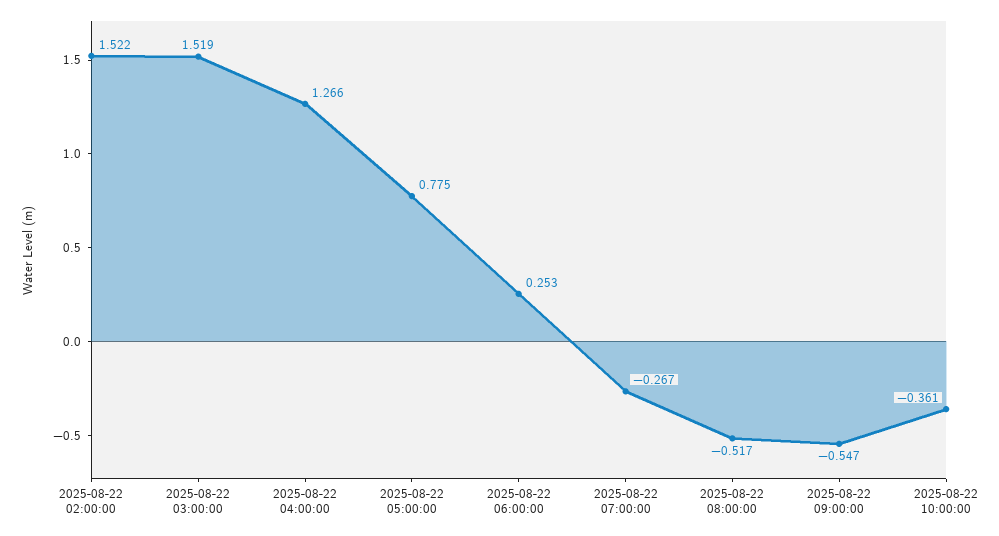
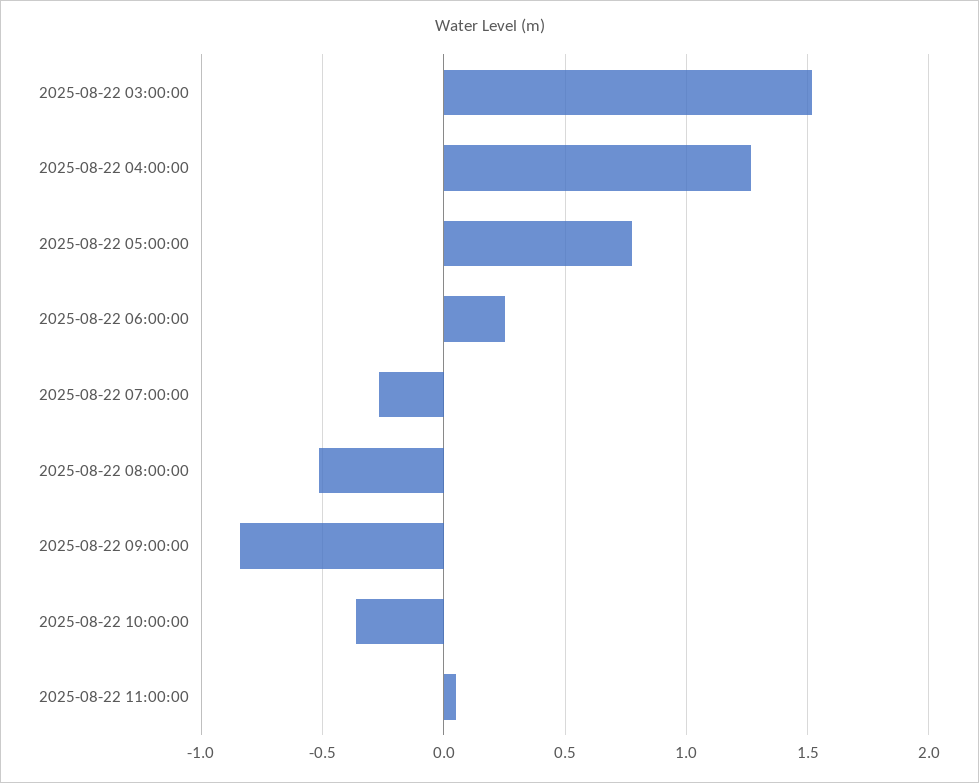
2025-08-22 02:00:00: 1.522 -> none
2025-08-22 09:00:00: -0.547 -> -0.85
2025-08-22 11:00:00: none -> 0.05

